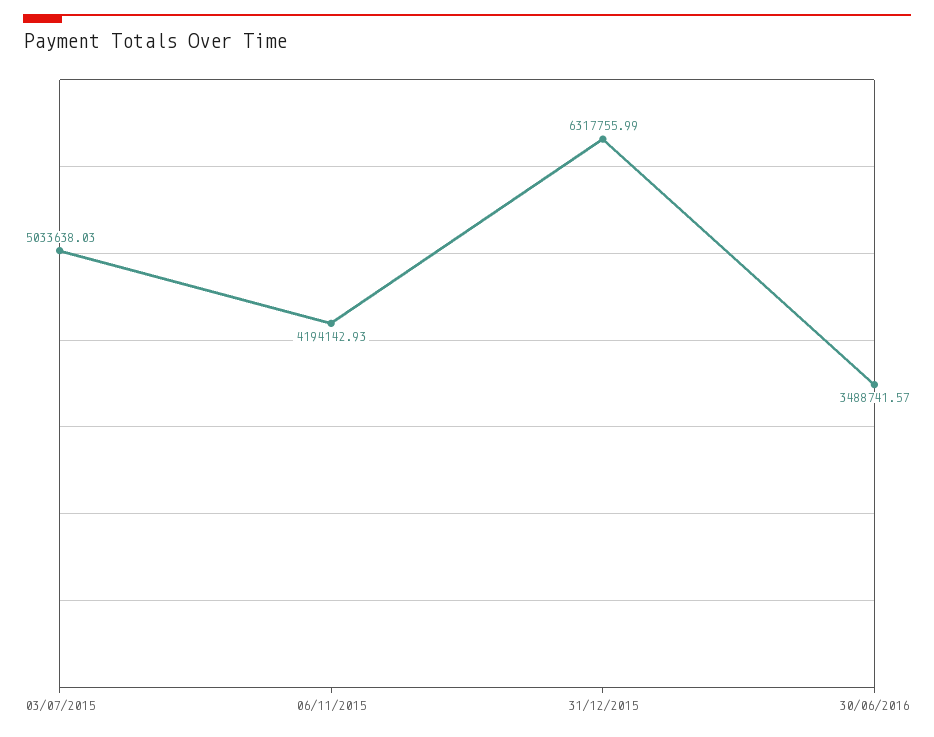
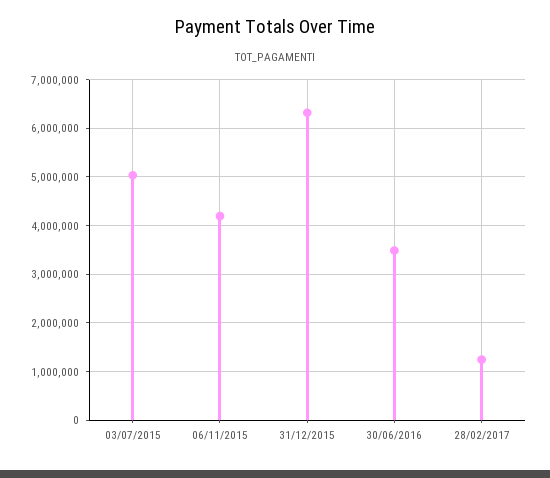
28/02/2017: none -> 1200000

